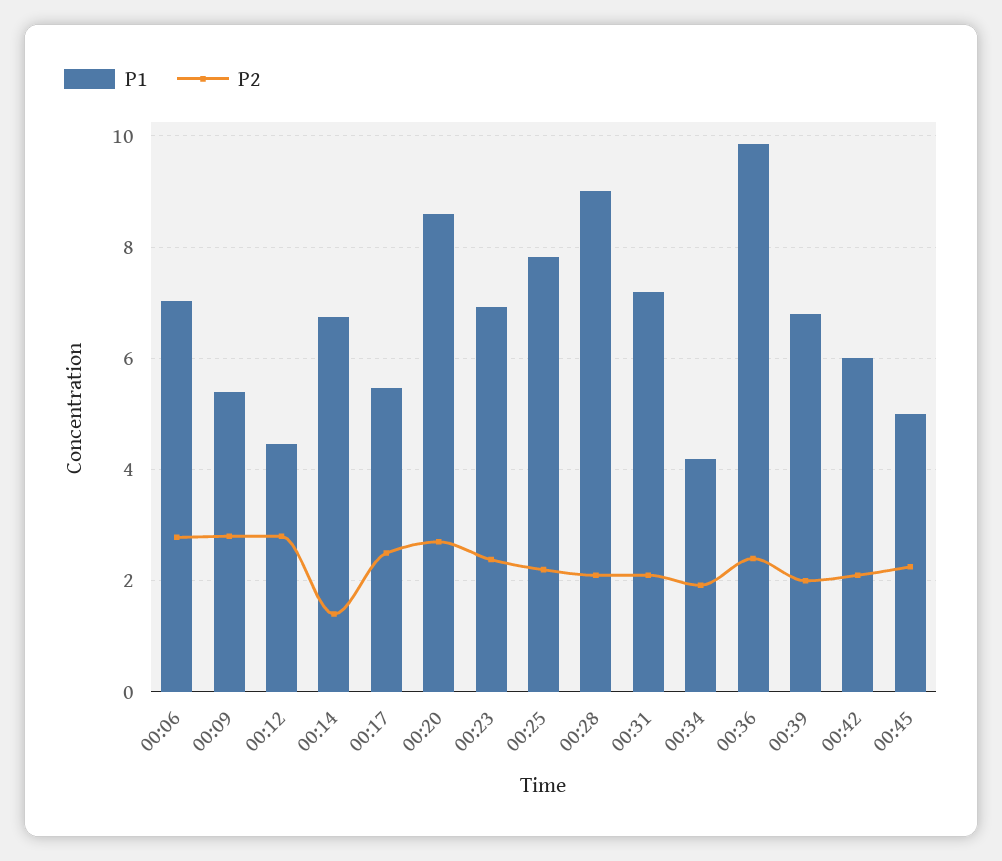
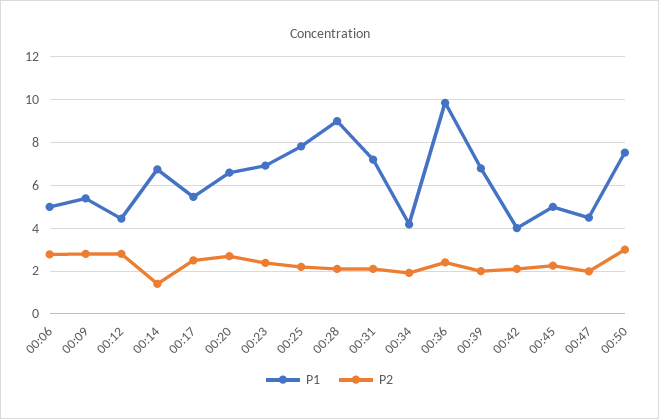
P1, 00:06: 7 -> 5
P1, 00:20: 8.6 -> 6.5
P1, 00:42: 6 -> 4
P1, 00:47: none -> 4.5
P2, 00:47: none -> 2
P1, 00:50: none -> 7.5
P2, 00:50: none -> 3

